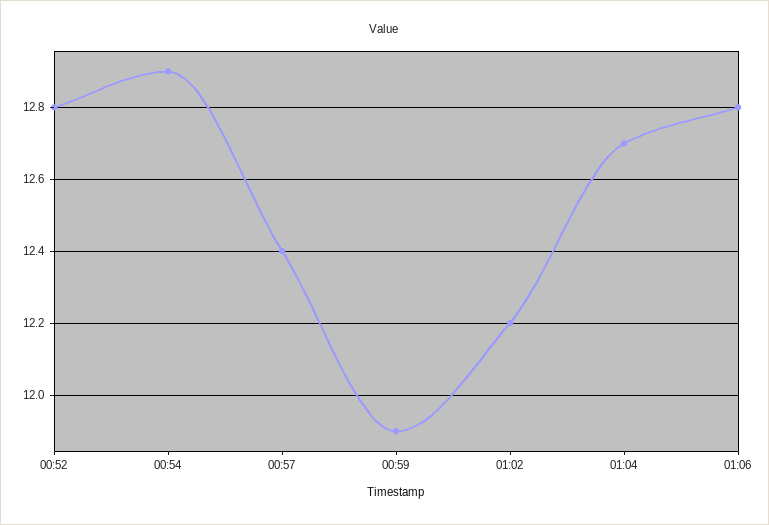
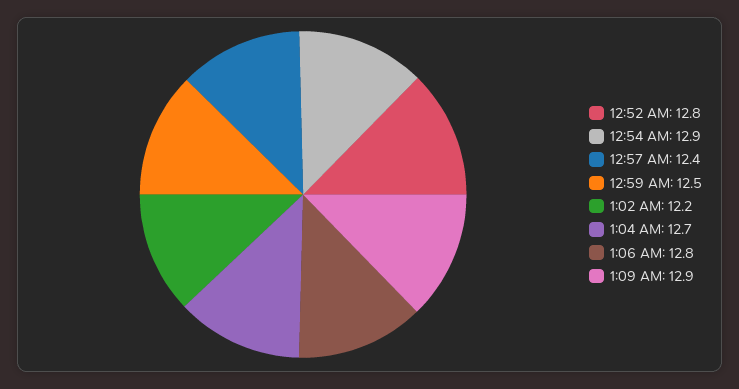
00:59: 11.9 -> 12.5
1:09 AM: none -> 12.9

